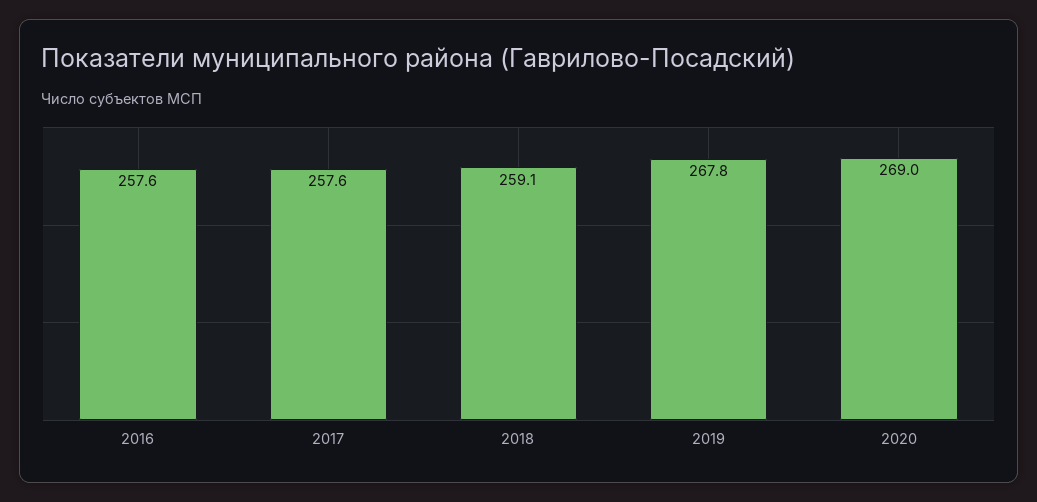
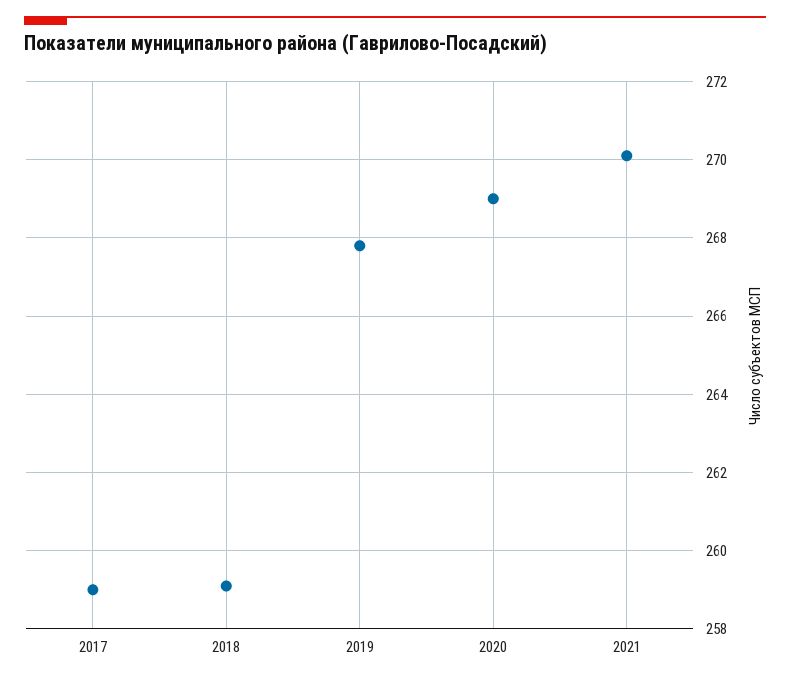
2016: 257.6 -> none
2017: 257.6 -> 259
2021: none -> 270

